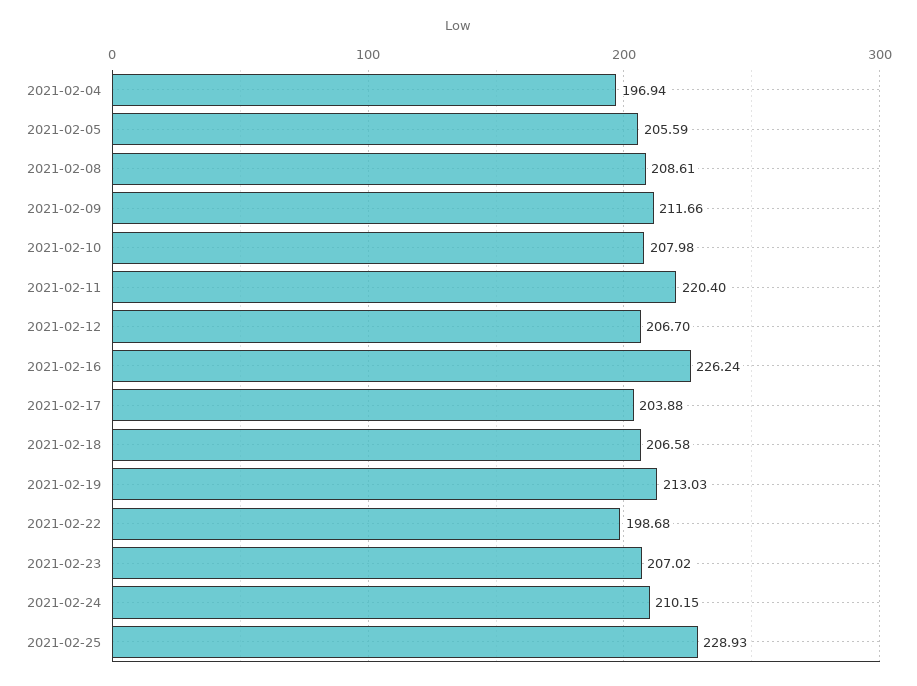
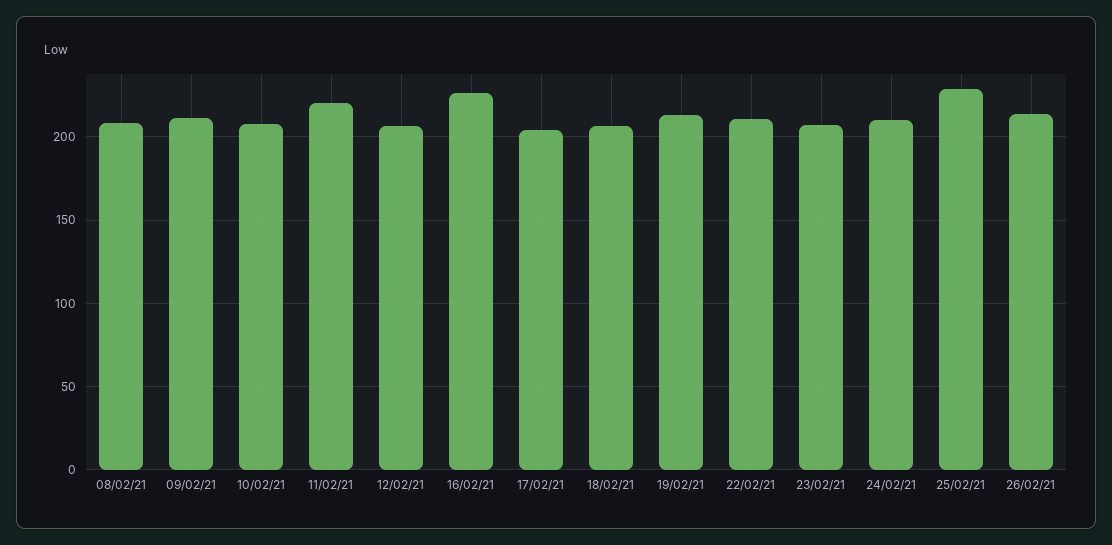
2021-02-04: 196.94 -> none
2021-02-05: 205.59 -> none
2021-02-22: 198.68 -> 210
26/02/21: none -> 215

